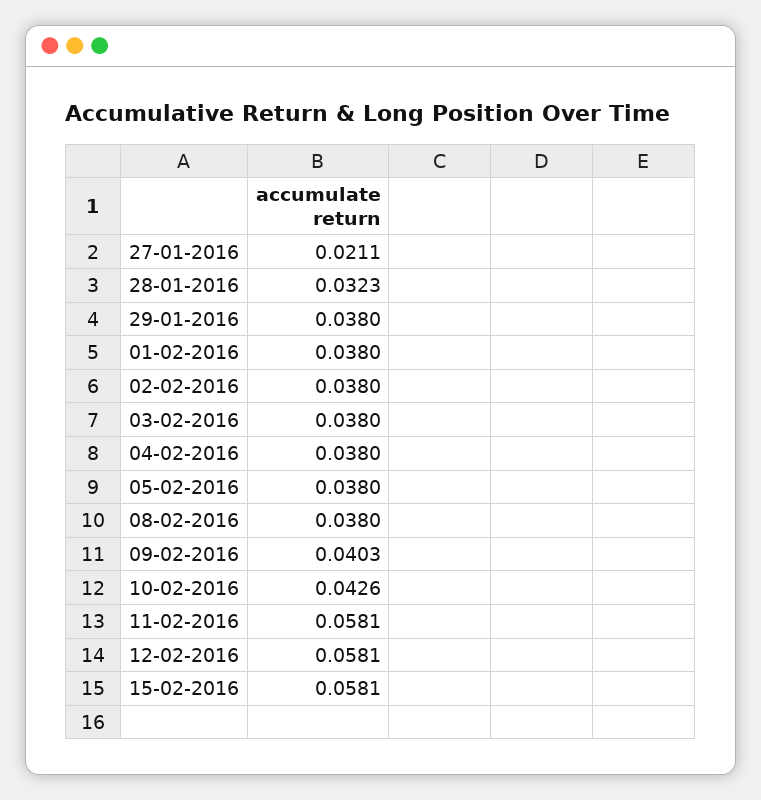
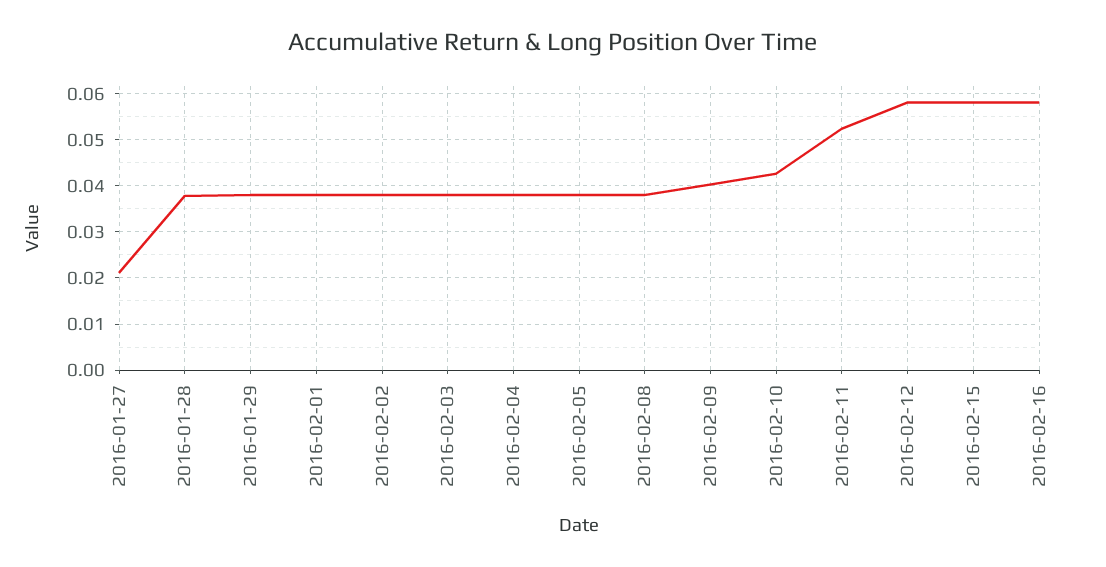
28-01-2016: 0.0323 -> 0.038
11-02-2016: 0.0581 -> 0.052
2016-02-16: none -> 0.058

